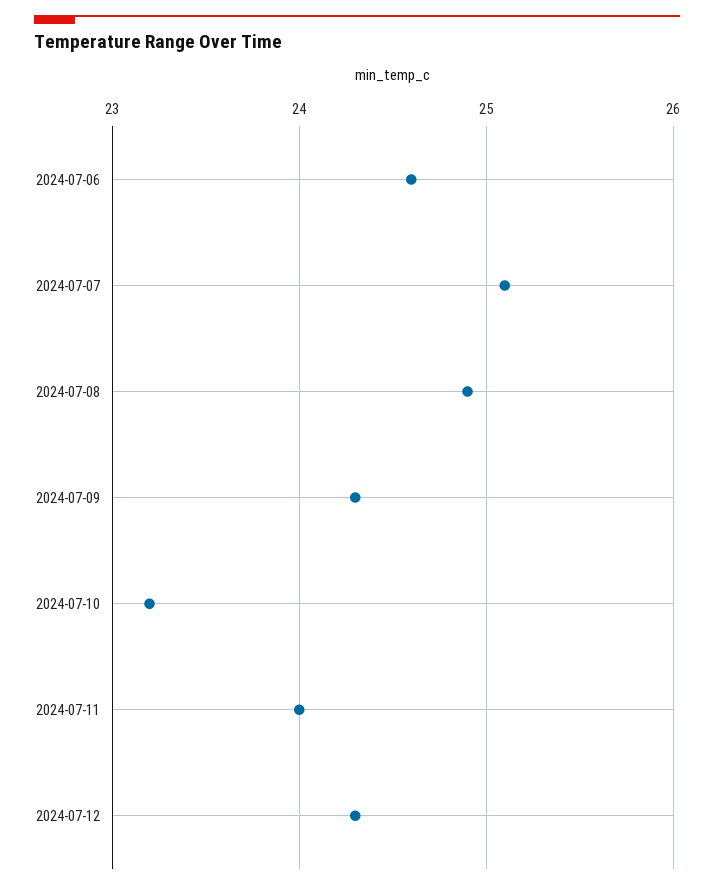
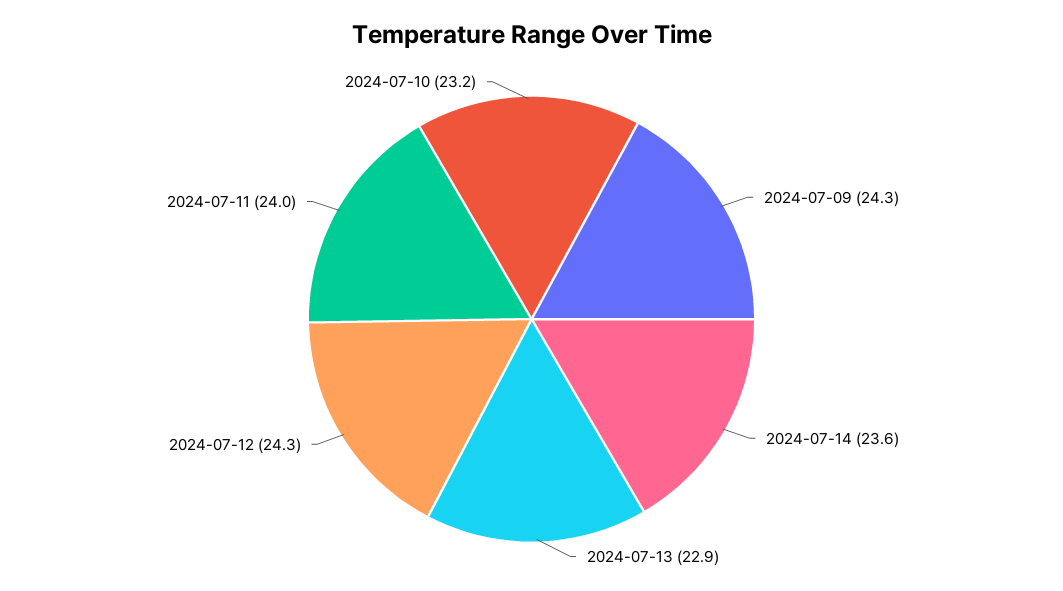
2024-07-06: 24.6 -> none
2024-07-07: 25.1 -> none
2024-07-08: 24.9 -> none
2024-07-14: none -> 23.6
2024-07-13: none -> 22.9

